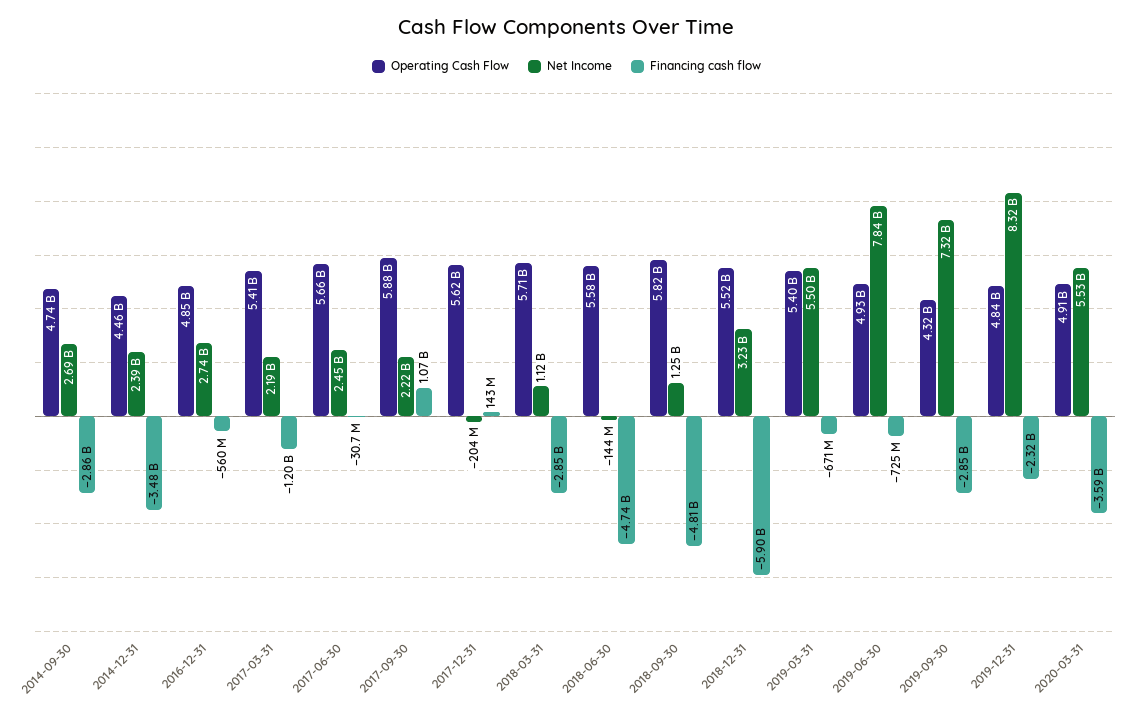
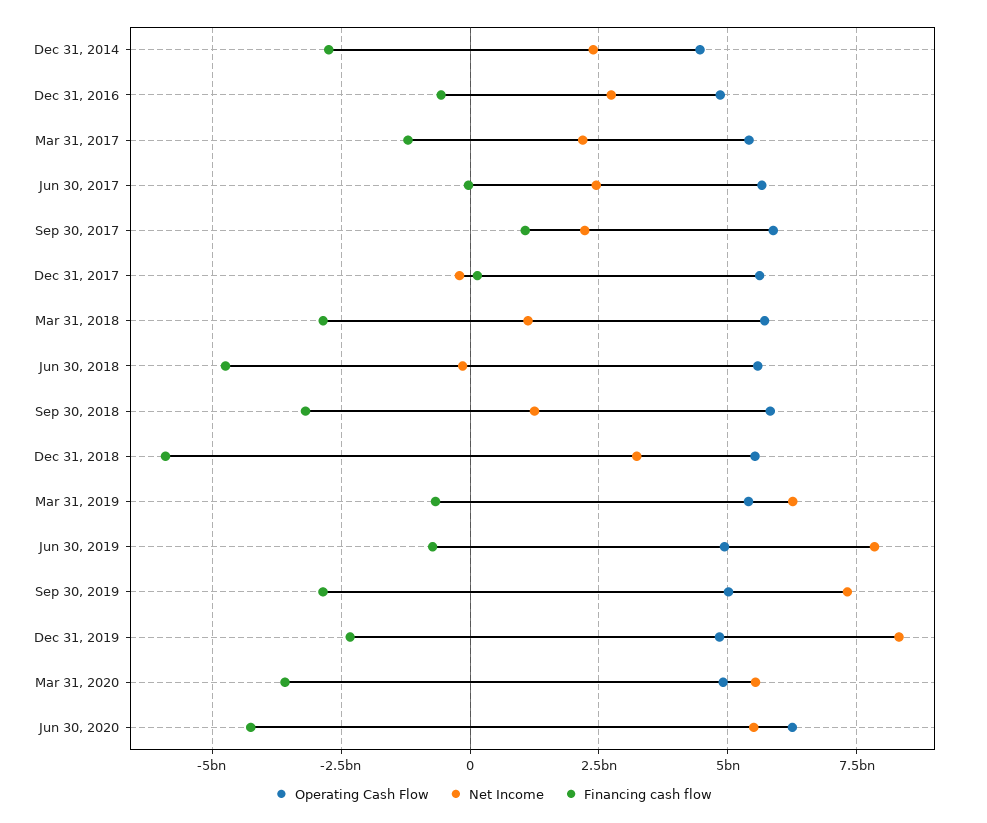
Operating Cash Flow, 2014-09-30: 4740000000 -> none
Net Income, 2014-09-30: 2690000000 -> none
Financing cash flow, 2014-09-30: -2860000000 -> none
Financing cash flow, 2014-12-31: -3480000000 -> -2750000000
Financing cash flow, 2018-09-30: -4810000000 -> -3250000000
Net Income, 2019-03-31: 5500000000 -> 6250000000
Operating Cash Flow, 2019-09-30: 4320000000 -> 5000000000
Operating Cash Flow, Jun 30, 2020: none -> 6250000000
Net Income, Jun 30, 2020: none -> 5500000000
Financing cash flow, Jun 30, 2020: none -> -4250000000

